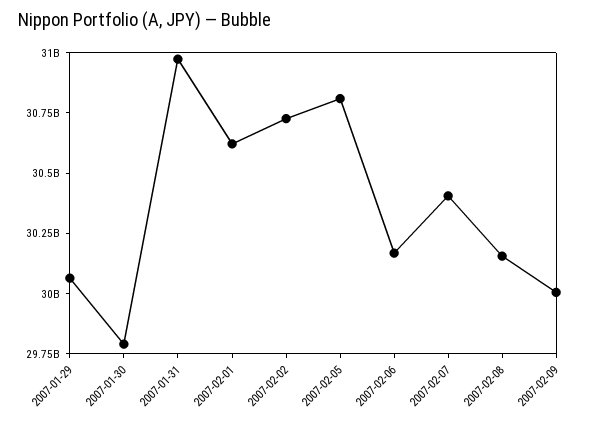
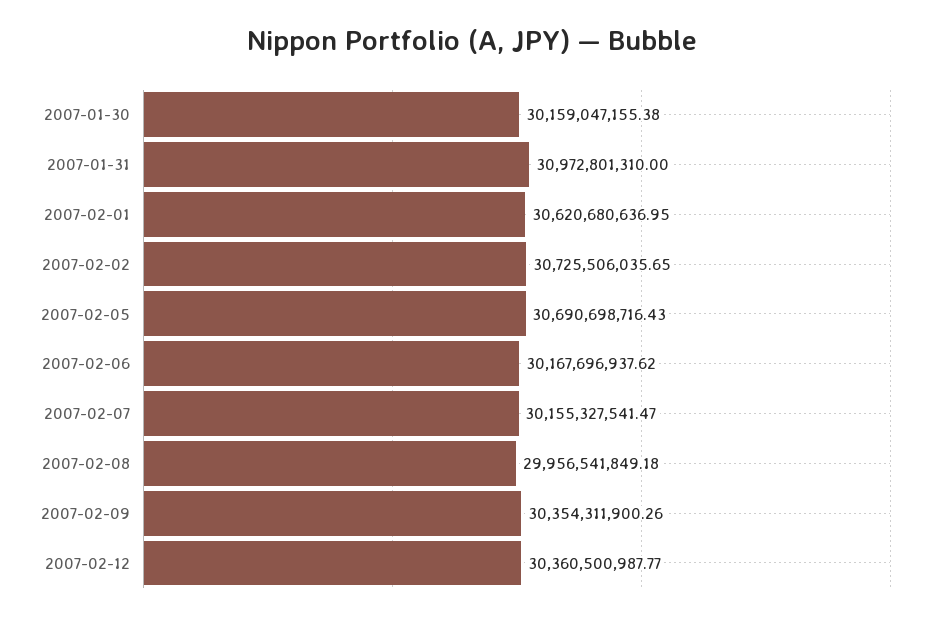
2007-01-29: 30050000000 -> none
2007-01-30: 29800000000 -> 30159047155.38
2007-02-05: 30800000000 -> 30690698716.43
2007-02-07: 30400000000 -> 30155327541.47
2007-02-08: 30150000000 -> 29956541849.18
2007-02-09: 30000000000 -> 30354311900.26
2007-02-12: none -> 30360500987.77

